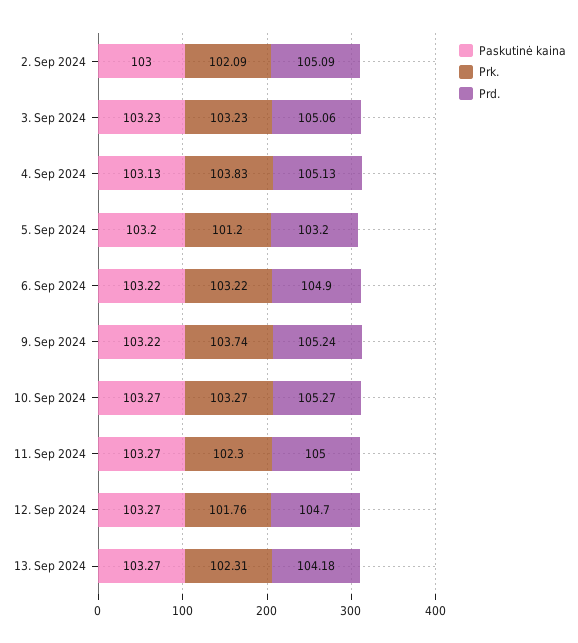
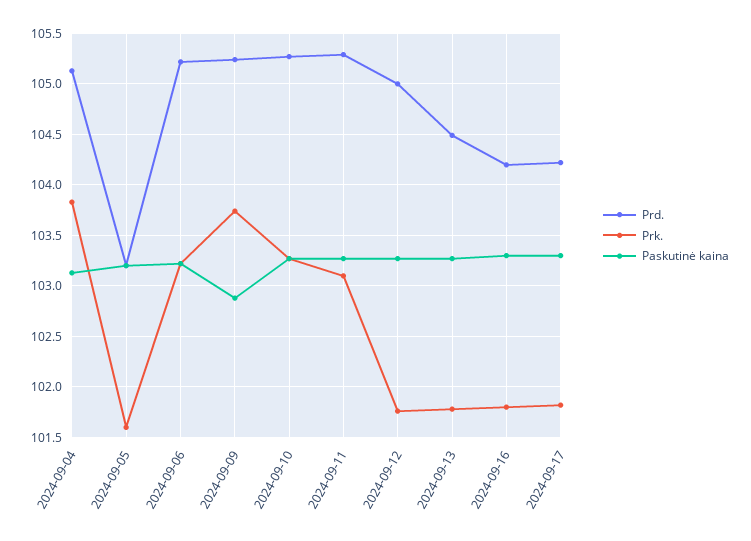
Paskutinė kaina, 2. Sep 2024: 103 -> none
Prk., 2. Sep 2024: 102.09 -> none
Prd., 2. Sep 2024: 105.09 -> none
Paskutinė kaina, 3. Sep 2024: 103.23 -> none
Prk., 3. Sep 2024: 103.23 -> none
Prd., 3. Sep 2024: 105.06 -> none
Prk., 5. Sep 2024: 101.2 -> 101.6
Prd., 6. Sep 2024: 104.9 -> 105.2
Paskutinė kaina, 9. Sep 2024: 103.22 -> 102.9
Prk., 11. Sep 2024: 102.3 -> 103.1
Prd., 11. Sep 2024: 105 -> 105.3
Prd., 12. Sep 2024: 104.7 -> 105
Prk., 13. Sep 2024: 102.31 -> 101.8
Prd., 13. Sep 2024: 104.18 -> 104.5
Prd., 2024-09-16: none -> 104.2
Prk., 2024-09-16: none -> 101.8
Paskutinė kaina, 2024-09-16: none -> 103.3
Prd., 2024-09-17: none -> 104.2
Prk., 2024-09-17: none -> 101.8
Paskutinė kaina, 2024-09-17: none -> 103.3

